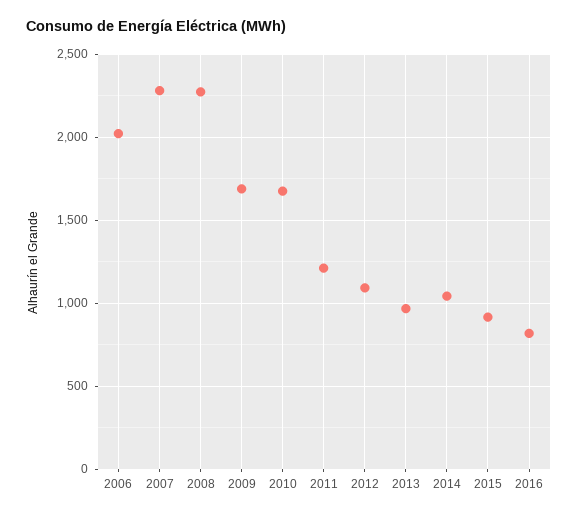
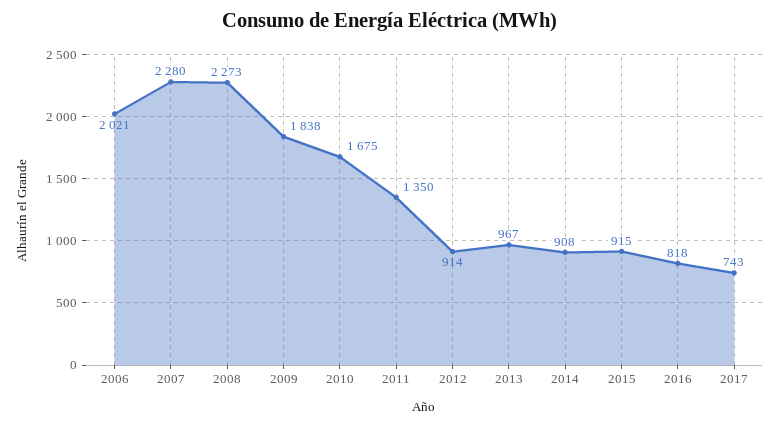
2009: 1700 -> 1838
2011: 1200 -> 1350
2012: 1100 -> 914
2014: 1050 -> 908
2017: none -> 743

